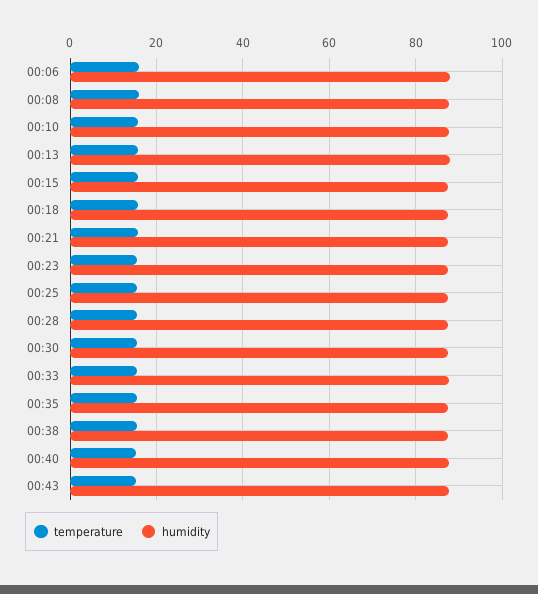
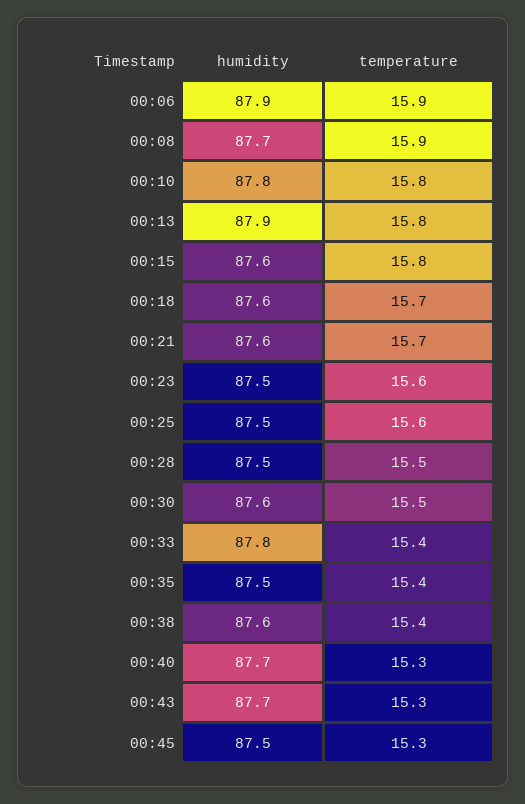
humidity, 00:45: none -> 87.5
temperature, 00:45: none -> 15.3

